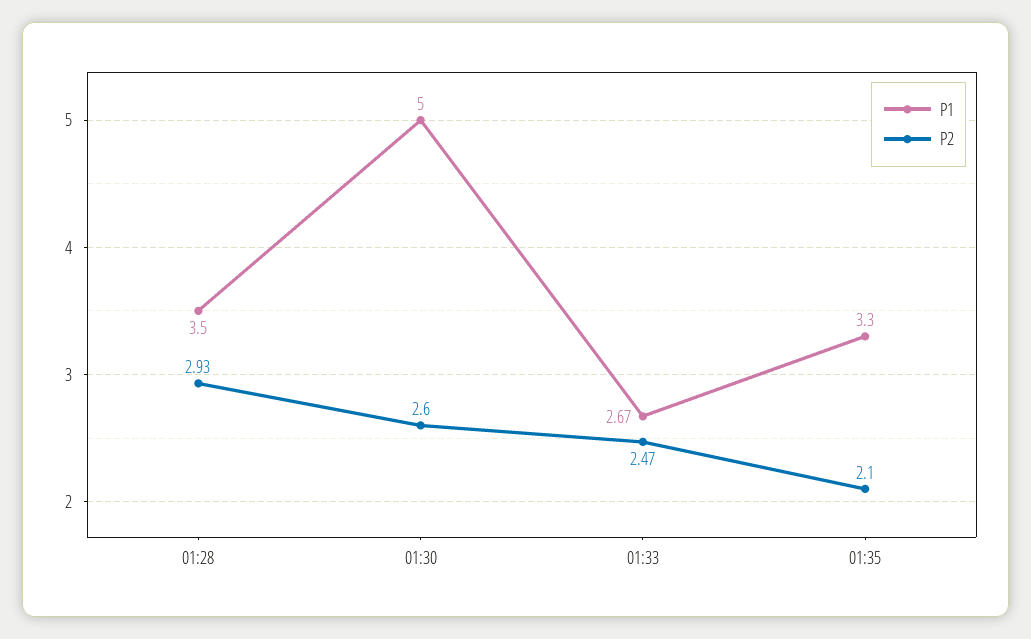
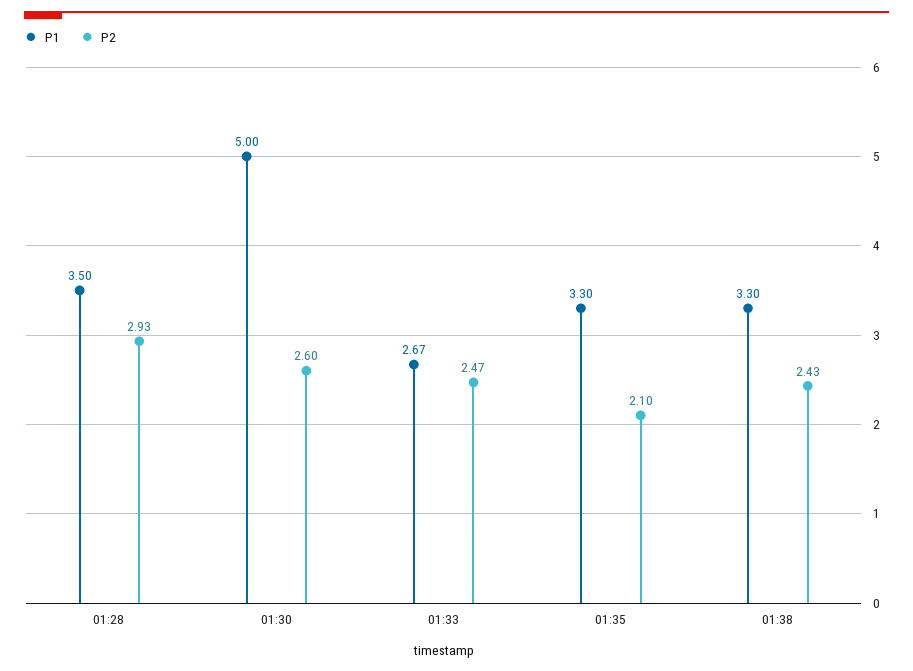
P1, 01:38: none -> 3.3
P2, 01:38: none -> 2.43

